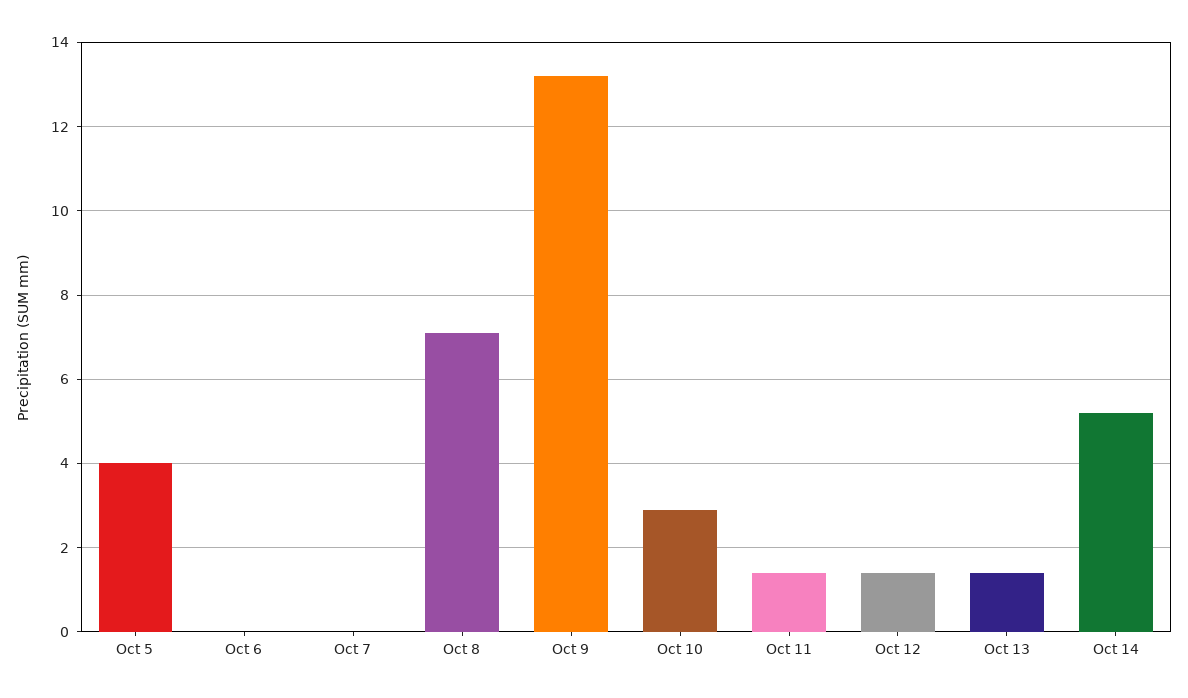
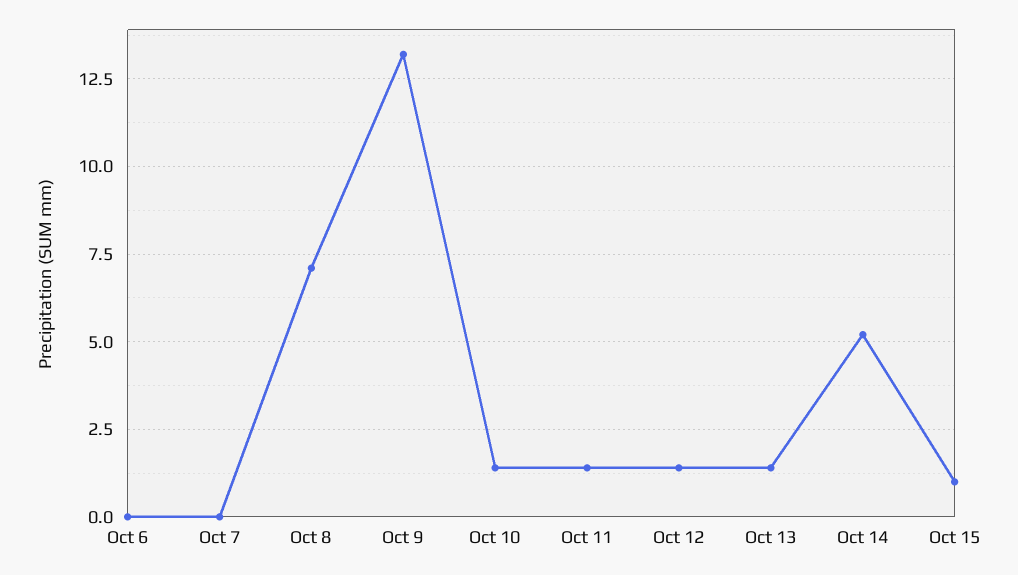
Oct 5: 4 -> none
Oct 10: 3 -> 1.5
Oct 15: none -> 1

